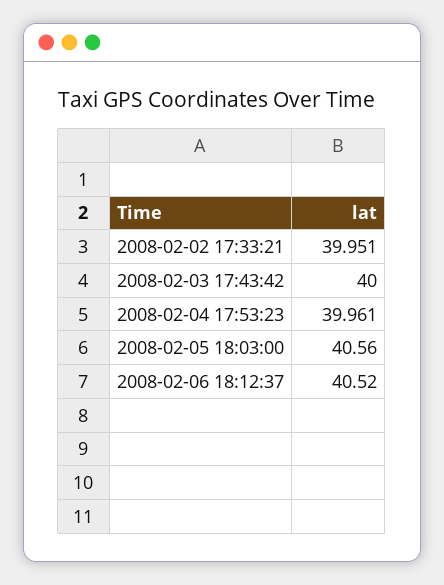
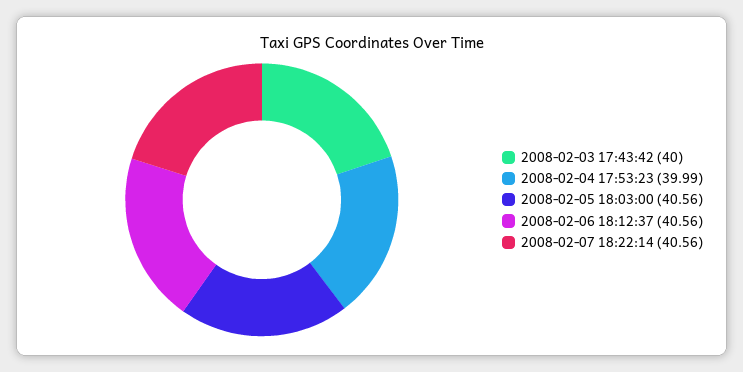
2008-02-02 17:33:21: 39.951 -> none
2008-02-04 17:53:23: 39.961 -> 39.99
2008-02-06 18:12:37: 40.52 -> 40.56
2008-02-07 18:22:14: none -> 40.56

